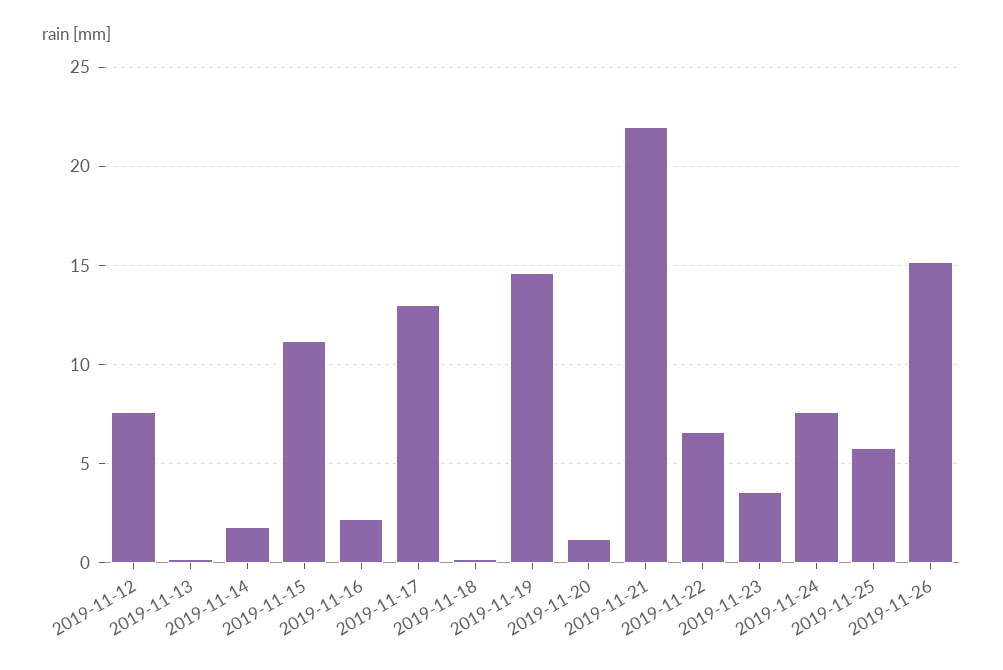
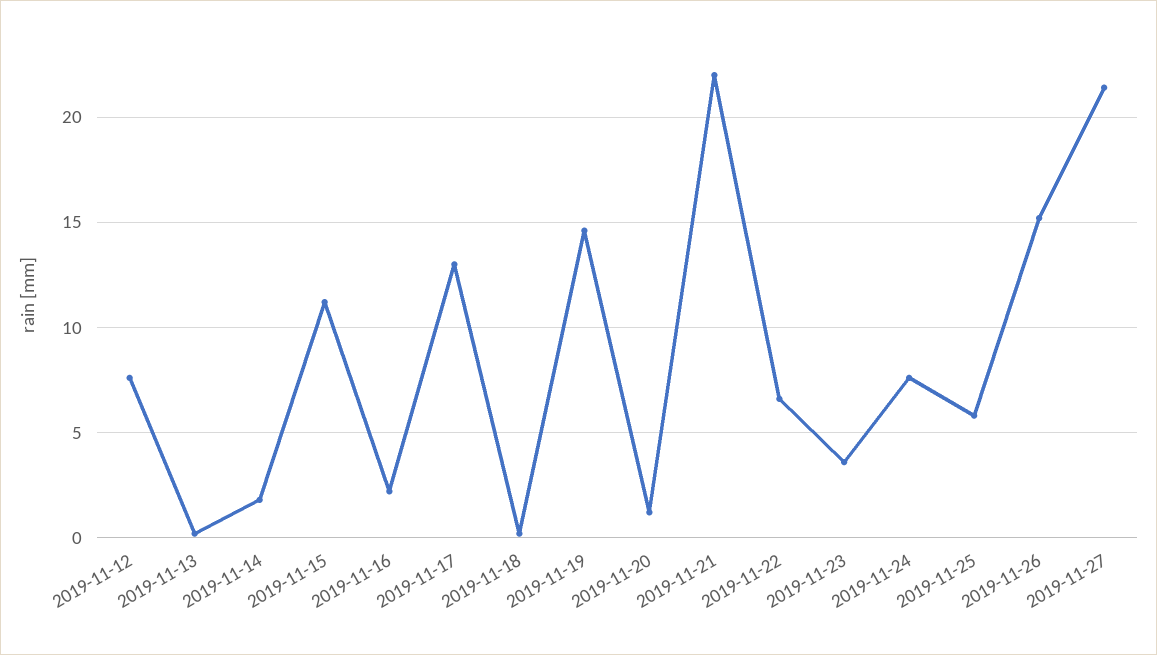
2019-11-27: none -> 21.5

